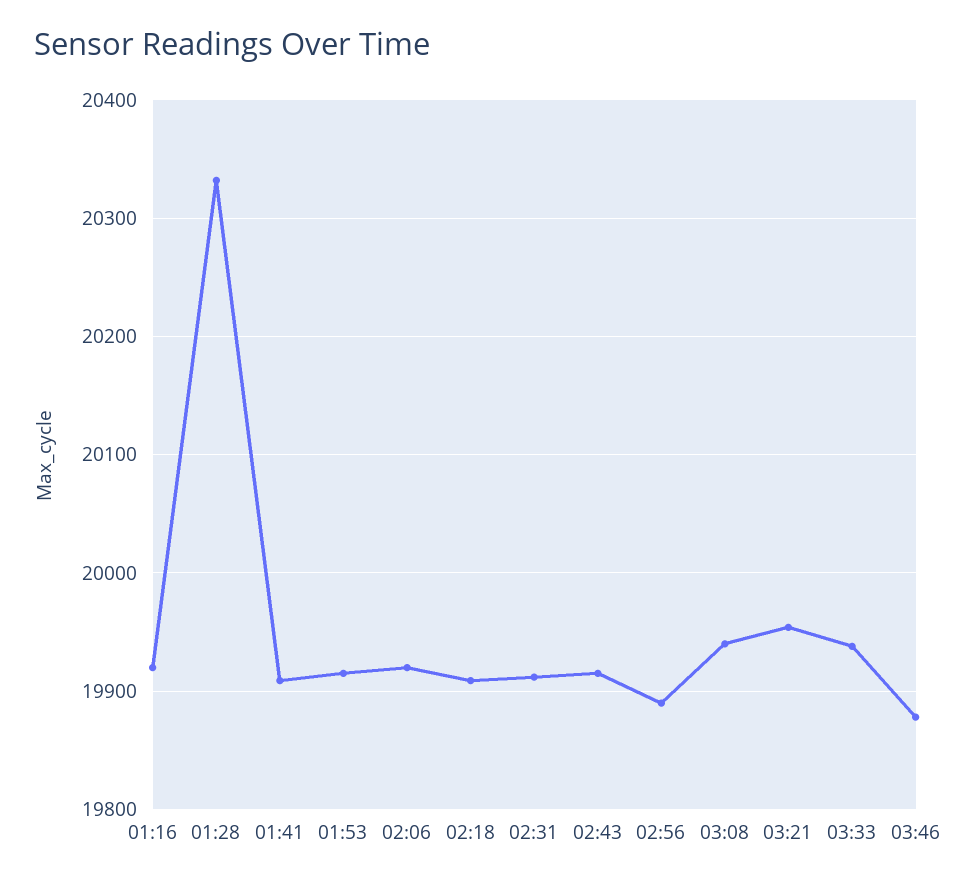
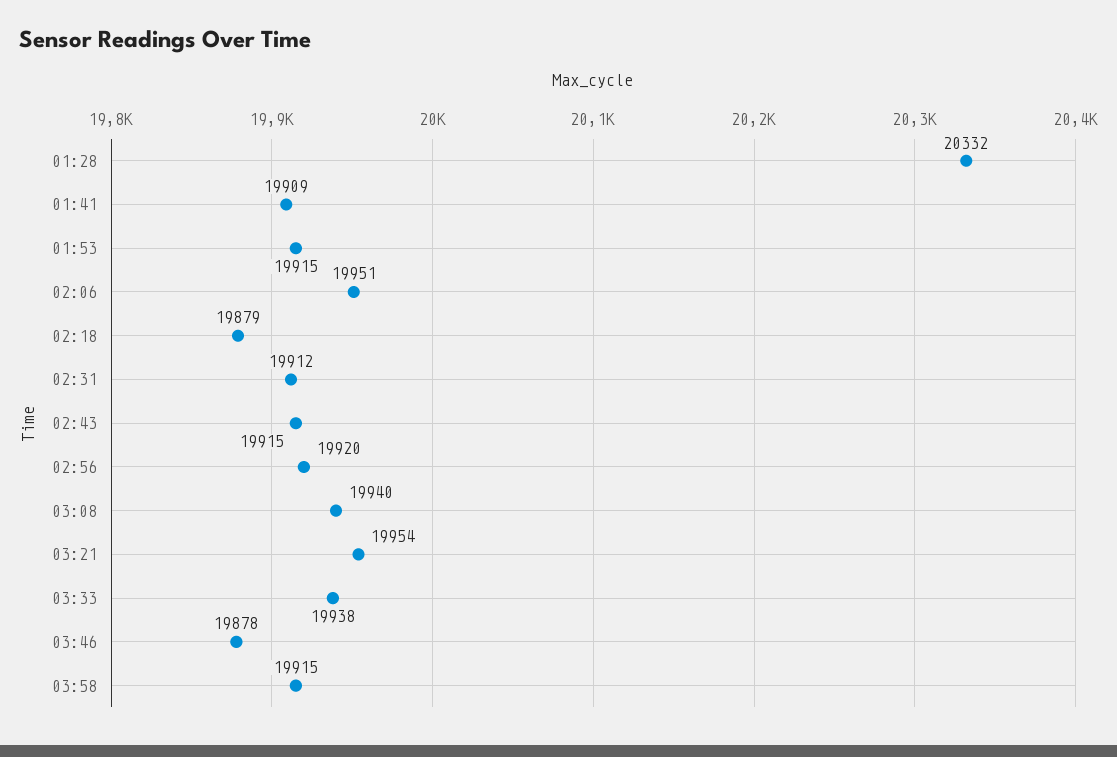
01:16: 19920 -> none
02:06: 19920 -> 19951
02:18: 19910 -> 19879
02:56: 19890 -> 19920
03:58: none -> 19915

